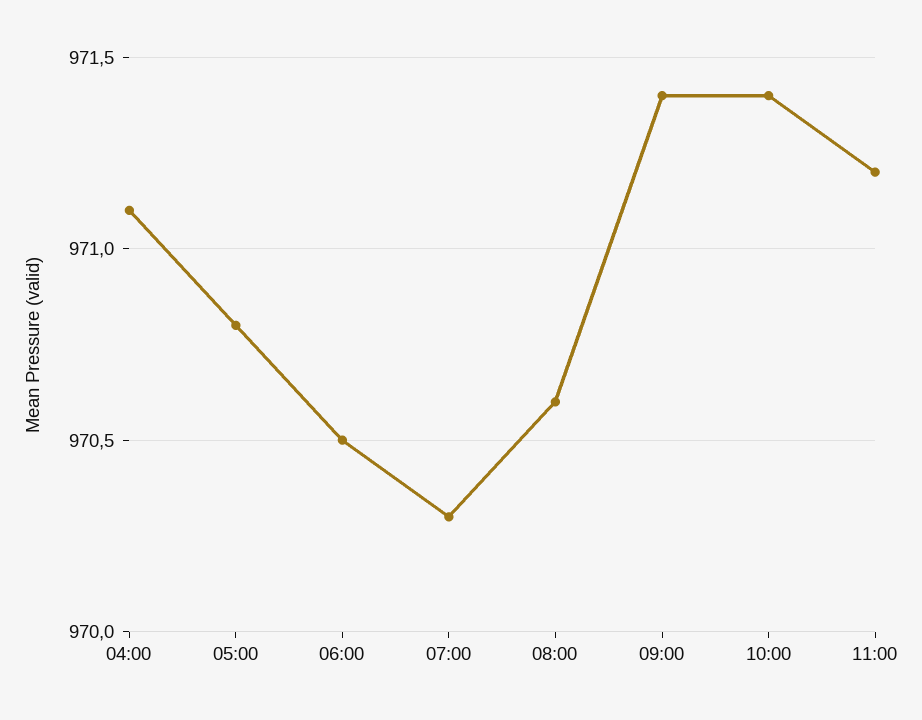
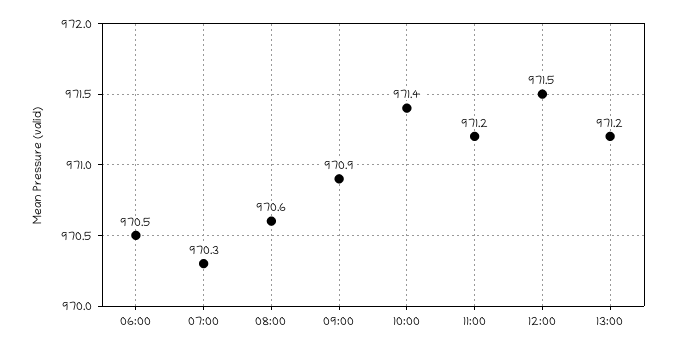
04:00: 971.1 -> none
05:00: 970.8 -> none
09:00: 971.4 -> 970.9
12:00: none -> 971.5
13:00: none -> 971.2

